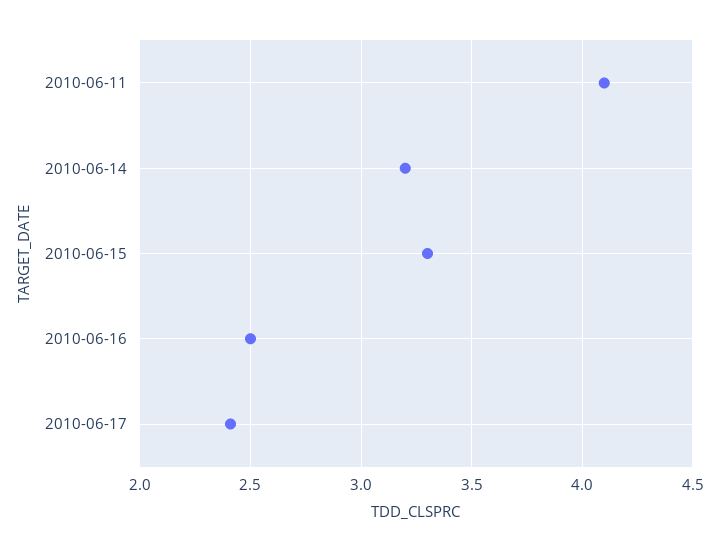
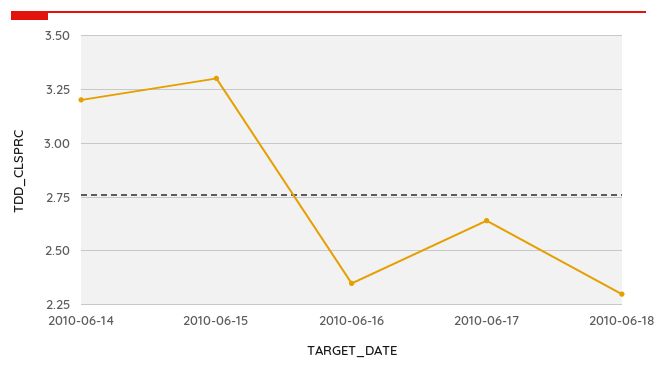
2010-06-11: 4.1 -> none
2010-06-16: 2.5 -> 2.35
2010-06-17: 2.4 -> 2.65
2010-06-18: none -> 2.3

